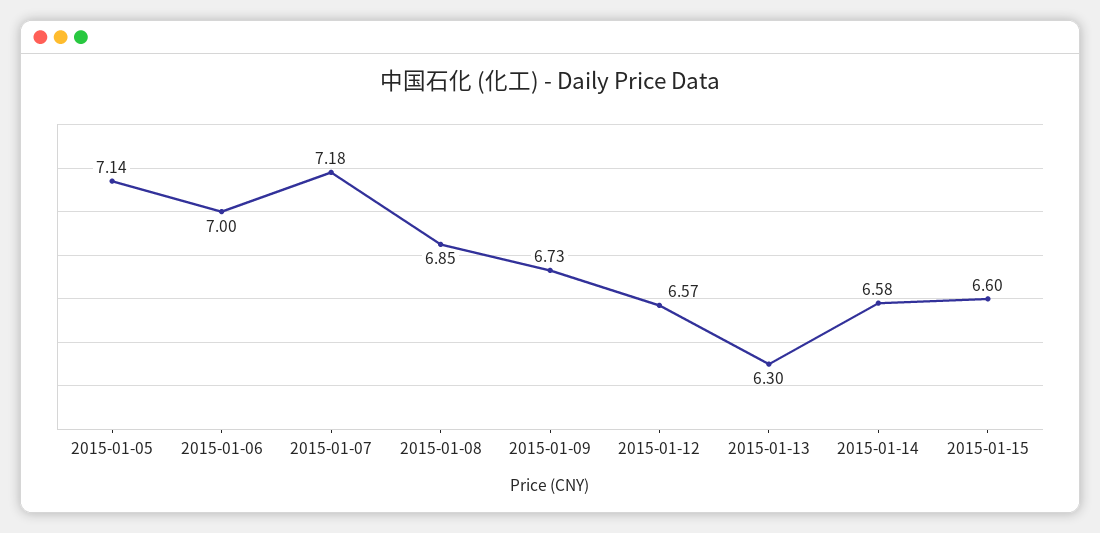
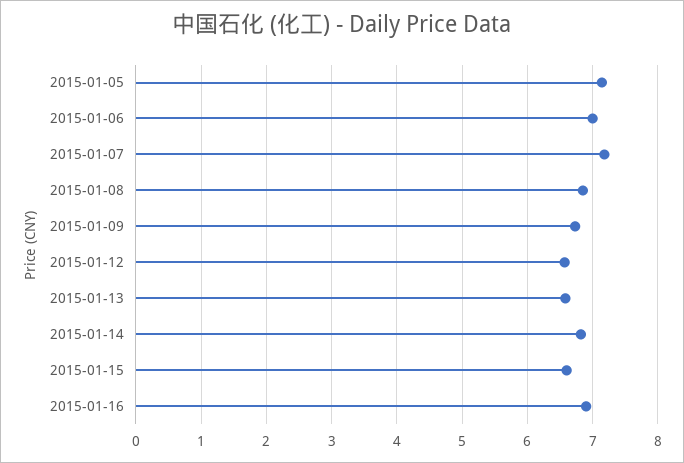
2015-01-13: 6.3 -> 6.6
2015-01-14: 6.58 -> 6.8
2015-01-16: none -> 6.9

